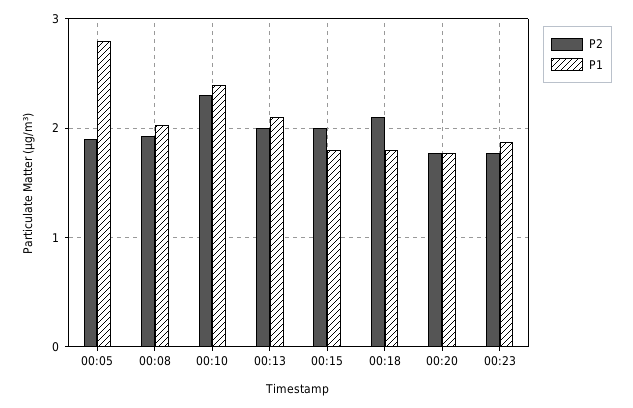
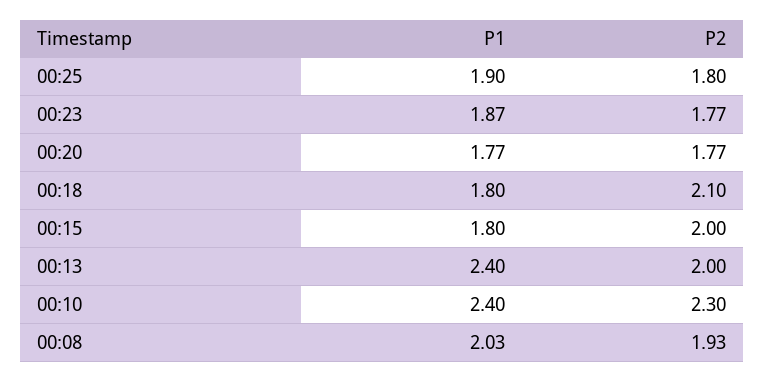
P2, 00:05: 1.9 -> none
P1, 00:05: 2.8 -> none
P1, 00:13: 2.1 -> 2.4
P1, 00:25: none -> 1.9
P2, 00:25: none -> 1.8

